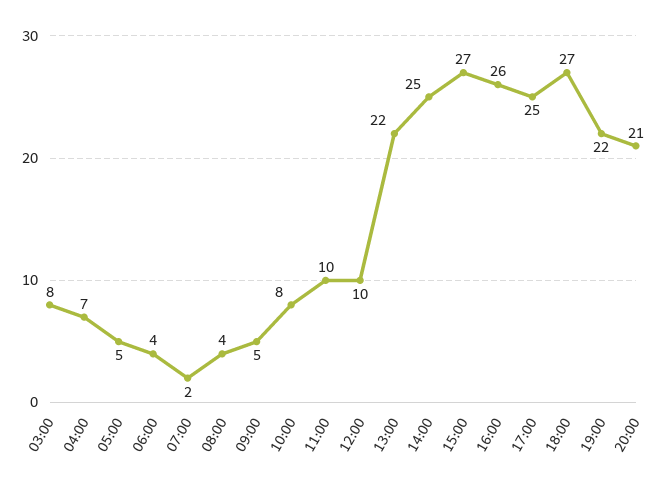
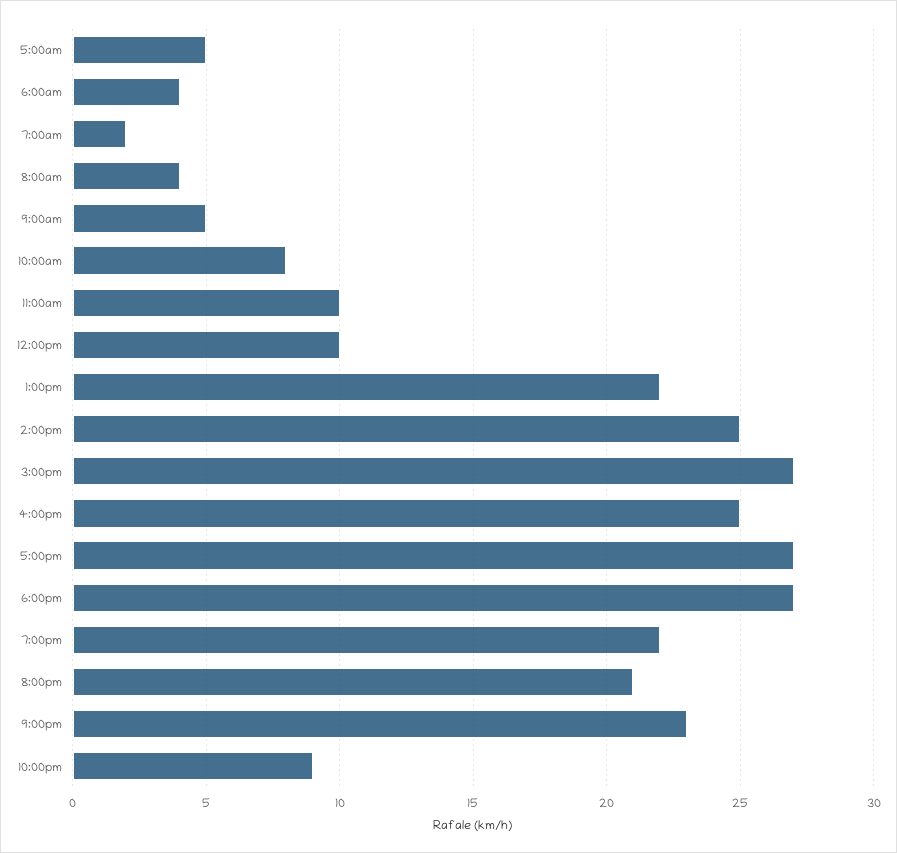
03:00: 8 -> none
04:00: 7 -> none
16:00: 26 -> 25
17:00: 25 -> 27
9:00pm: none -> 23
10:00pm: none -> 9

